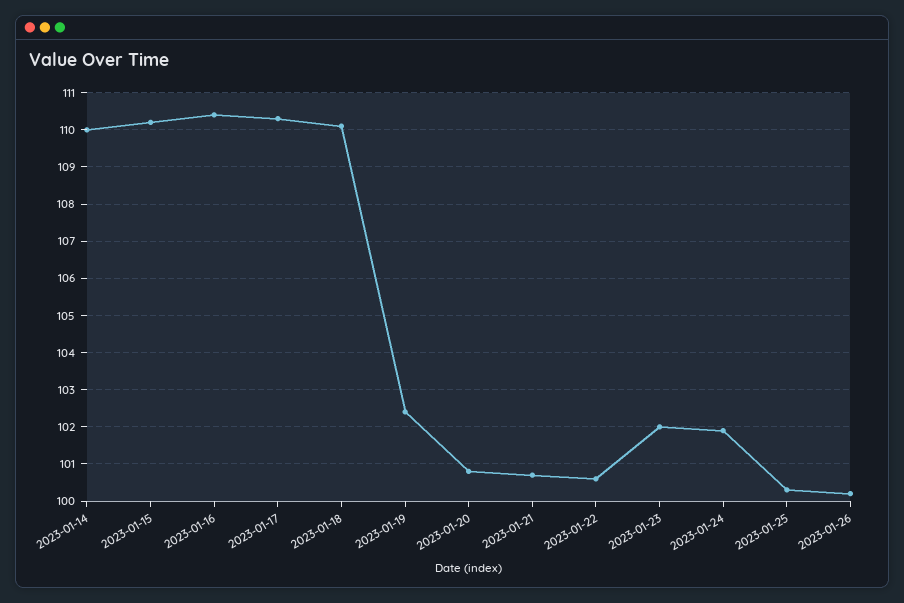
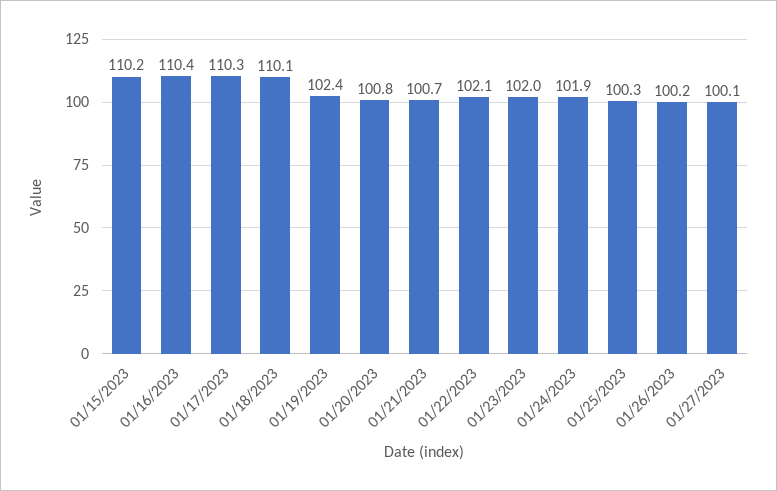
2023-01-14: 110 -> none
2023-01-22: 100.5 -> 102.1
01/27/2023: none -> 100.1

